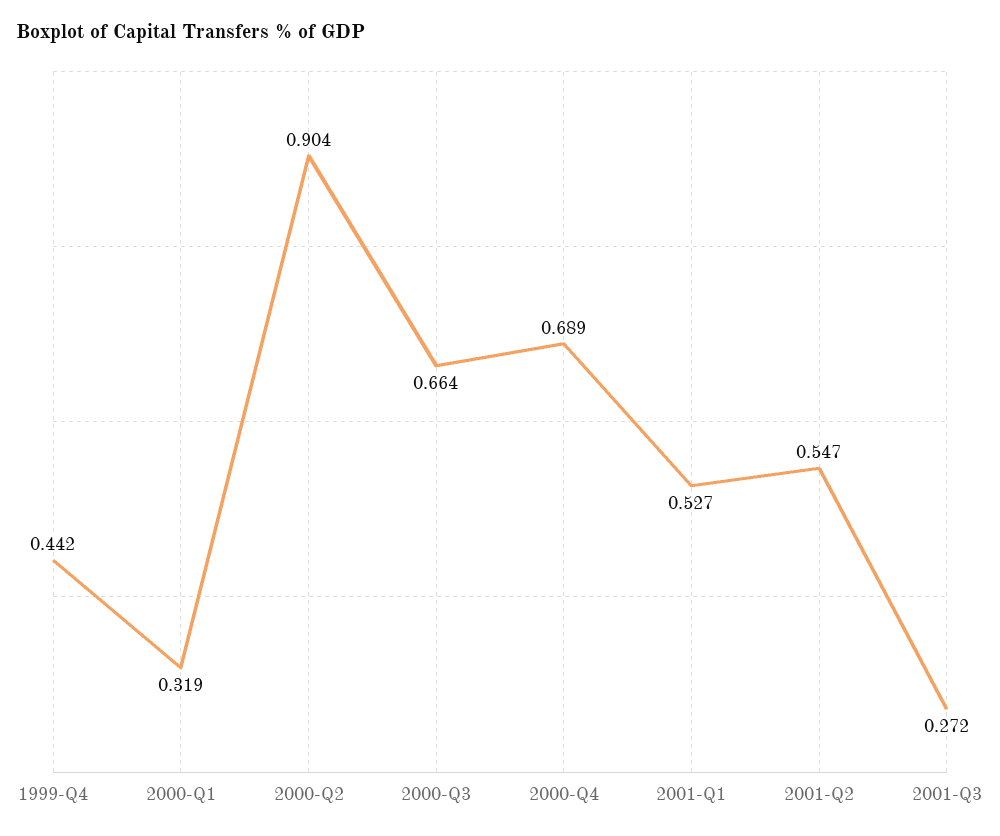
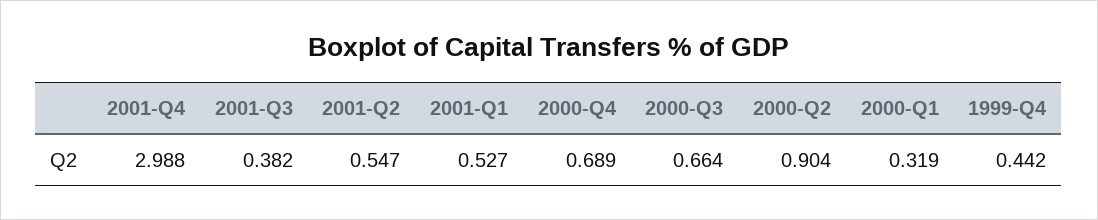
2001-Q3: 0.272 -> 0.382
2001-Q4: none -> 2.988

